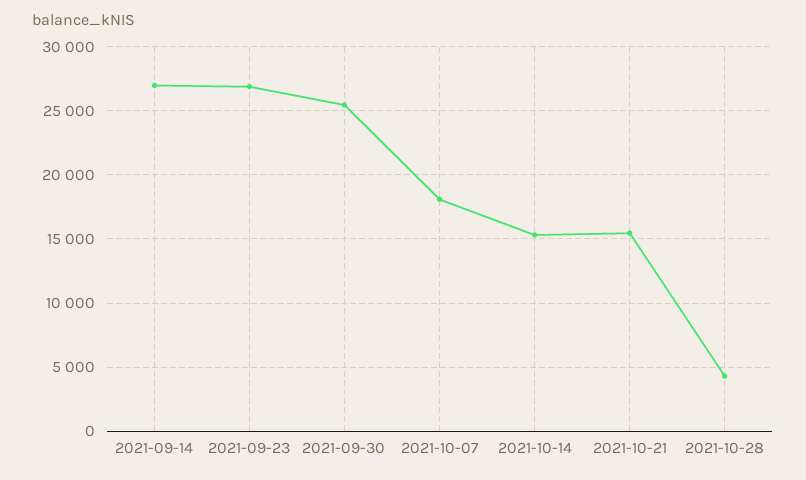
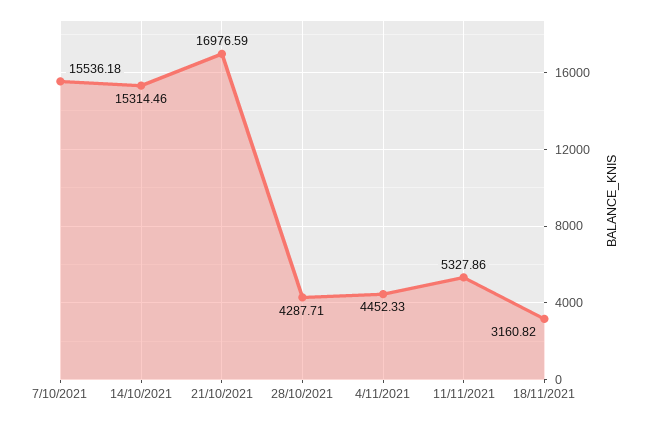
2021-09-14: 27000 -> none
2021-09-23: 27000 -> none
2021-09-30: 25500 -> none
2021-10-07: 18000 -> 15536.18
2021-10-21: 15500 -> 16976.59
4/11/2021: none -> 4452.33
11/11/2021: none -> 5327.86
18/11/2021: none -> 3160.82

